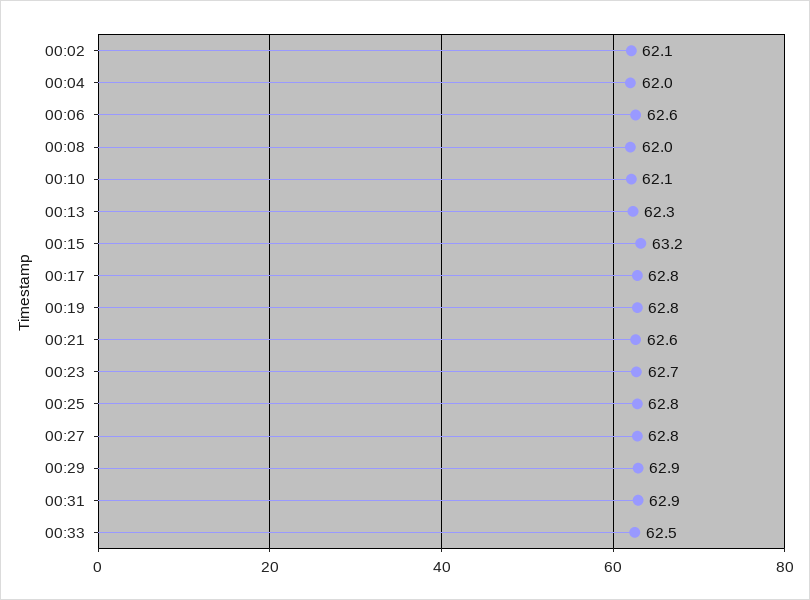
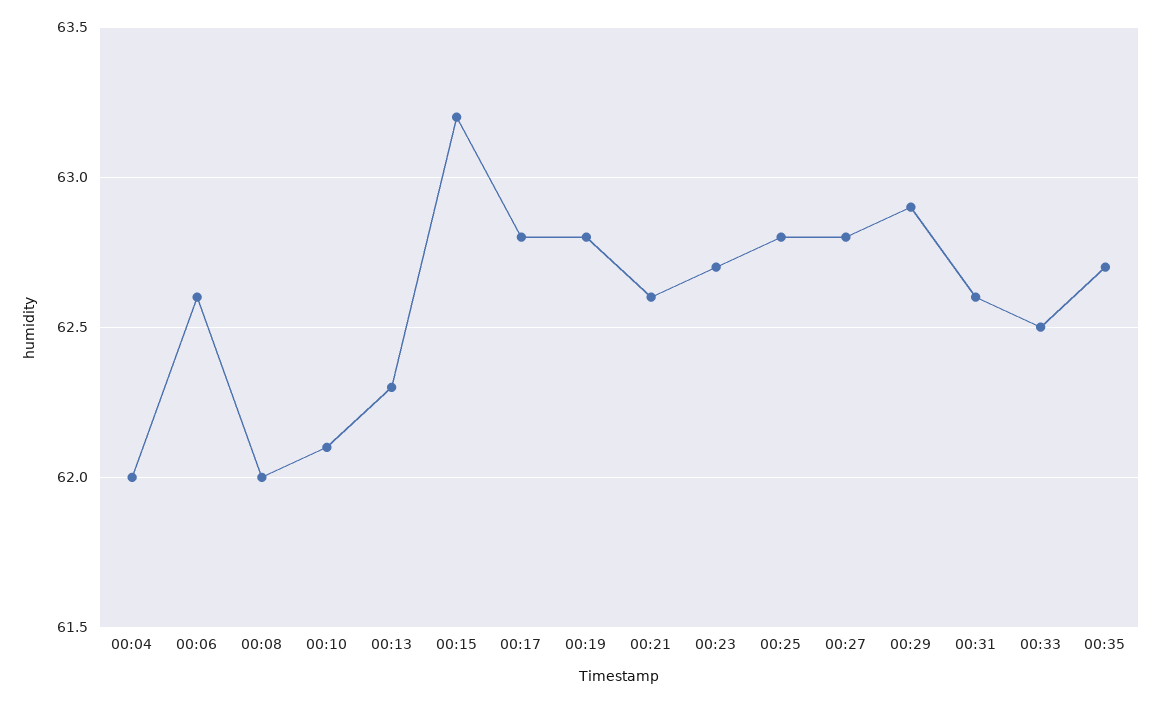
00:02: 62.1 -> none
00:31: 62.9 -> 62.6
00:35: none -> 62.7

